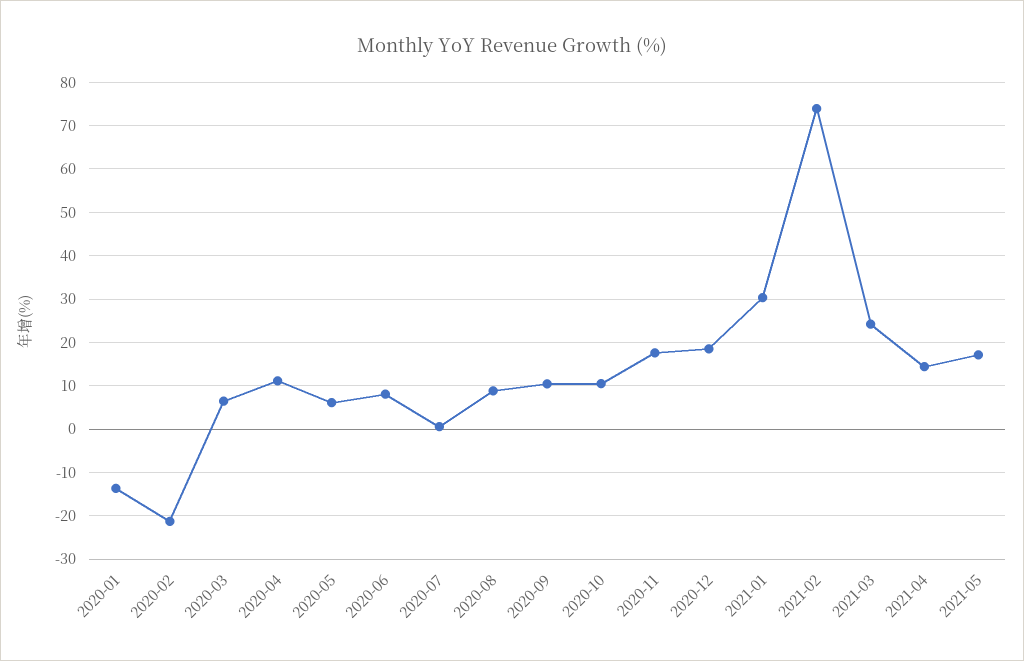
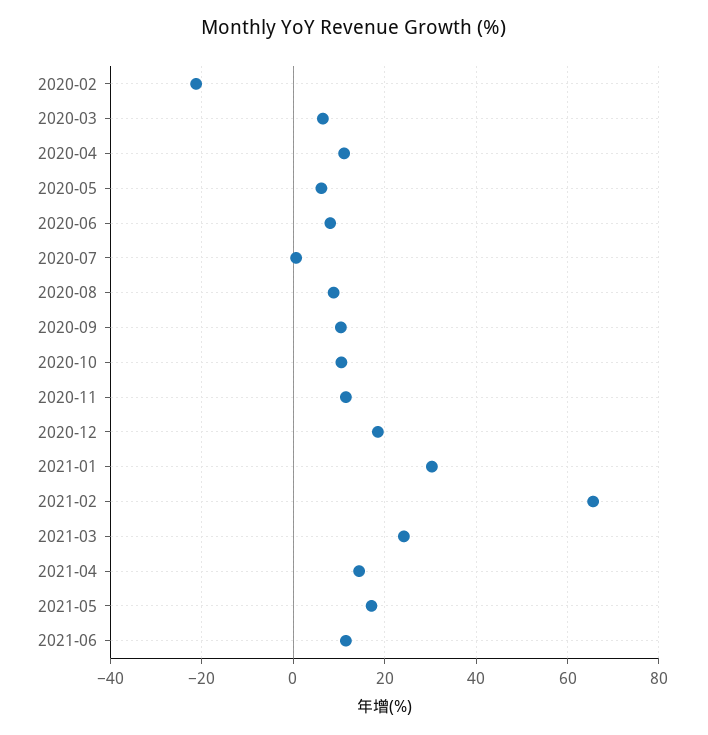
2020-01: -14 -> none
2020-11: 18 -> 12
2021-02: 74 -> 66
2021-06: none -> 12

